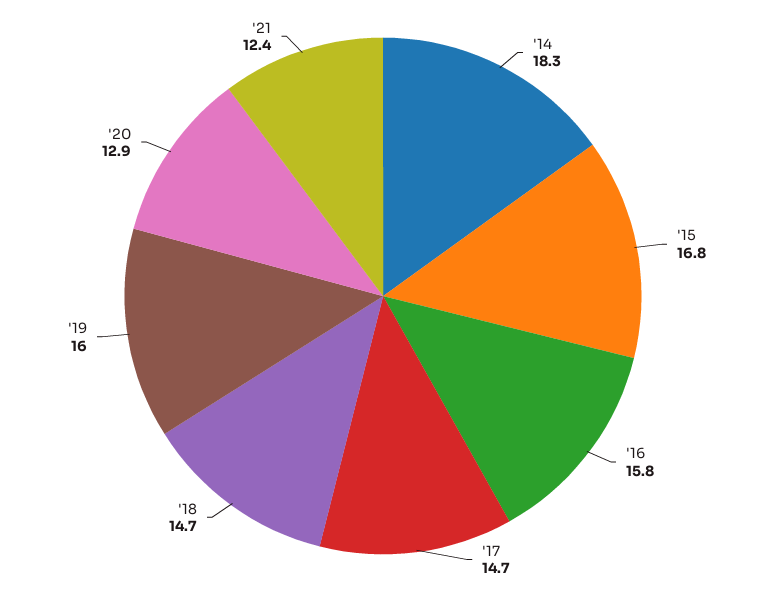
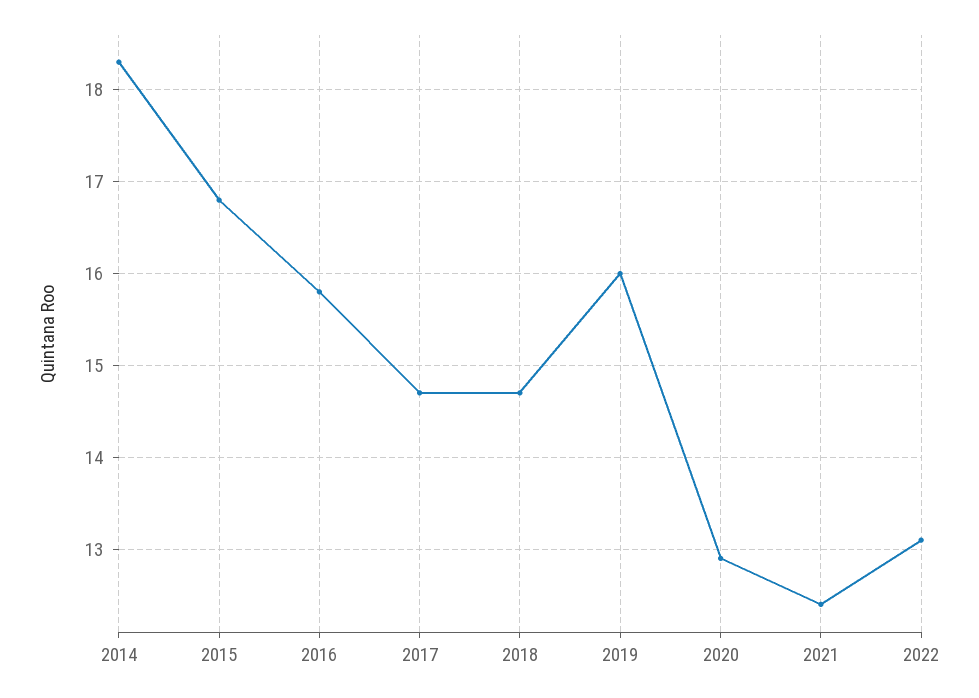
2022: none -> 13.1

